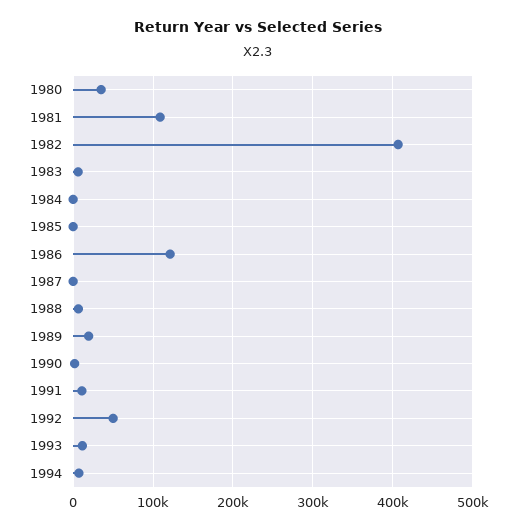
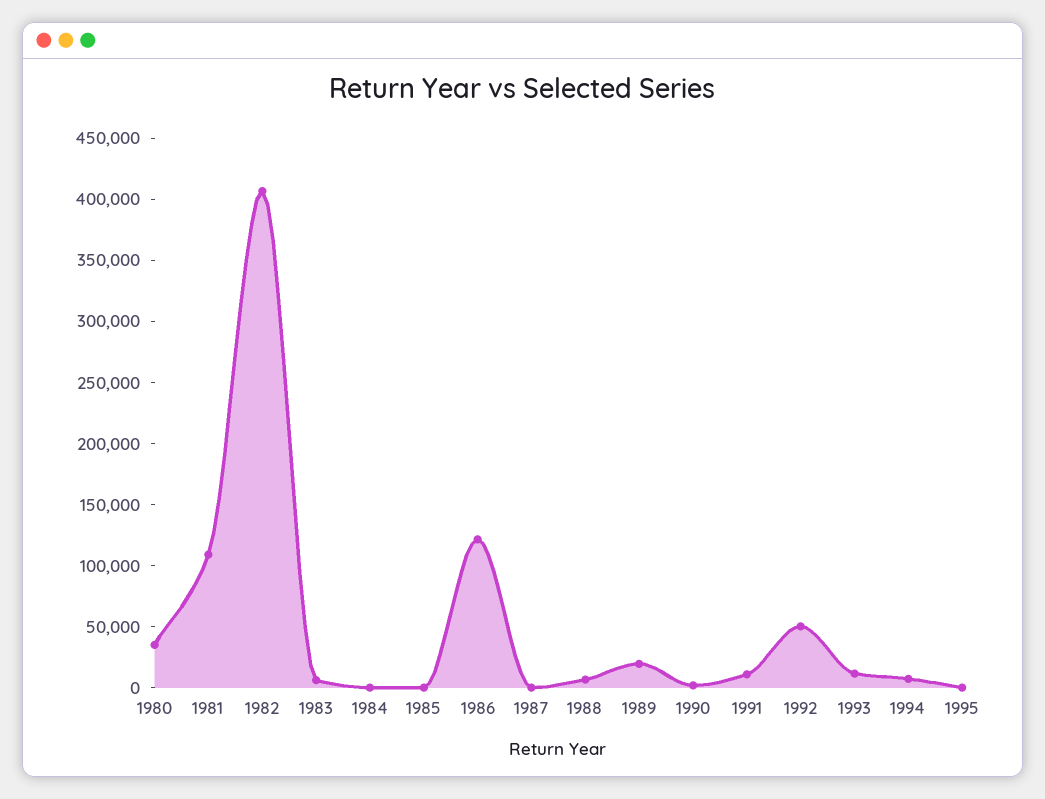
1995: none -> 0

